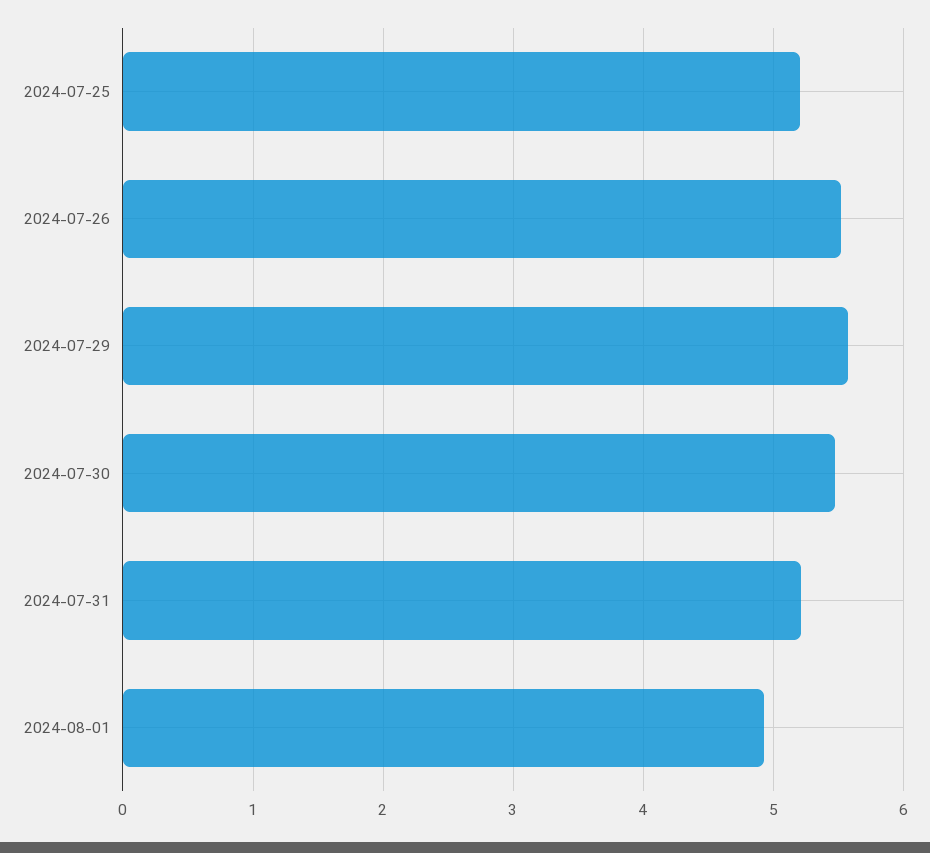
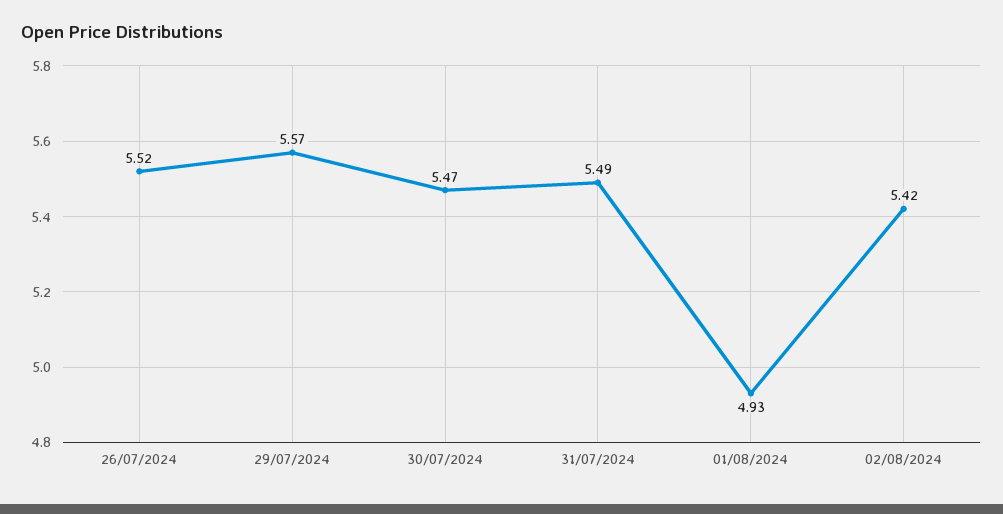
2024-07-25: 5.2 -> none
2024-07-31: 5.2 -> 5.49
02/08/2024: none -> 5.42

